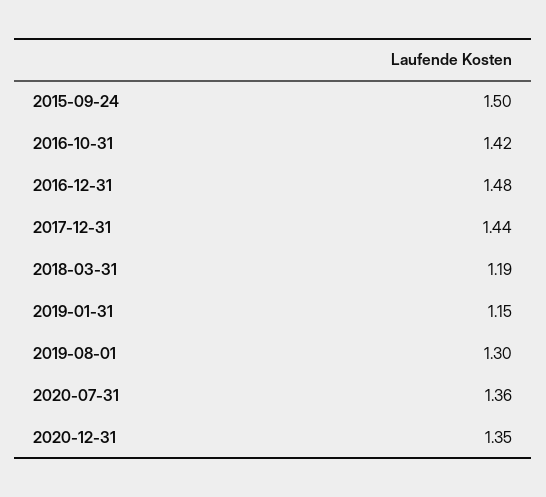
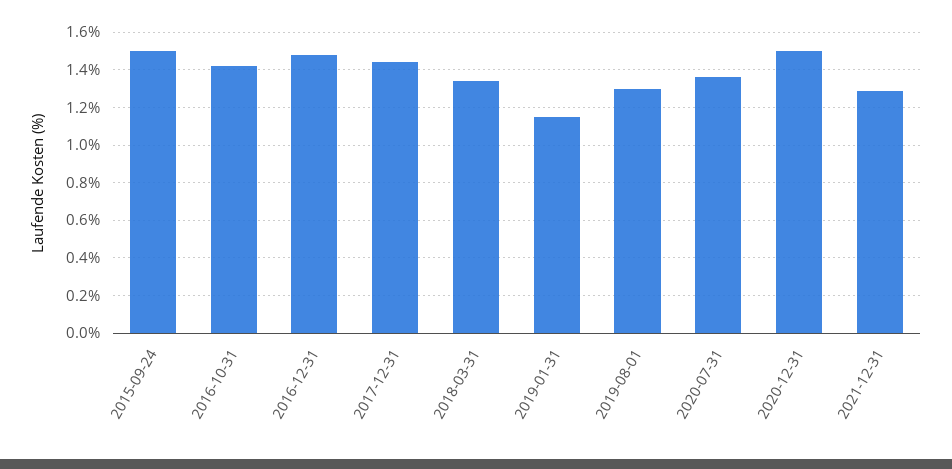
2018-03-31: 1.19 -> 1.35
2020-12-31: 1.35 -> 1.5
2021-12-31: none -> 1.3

